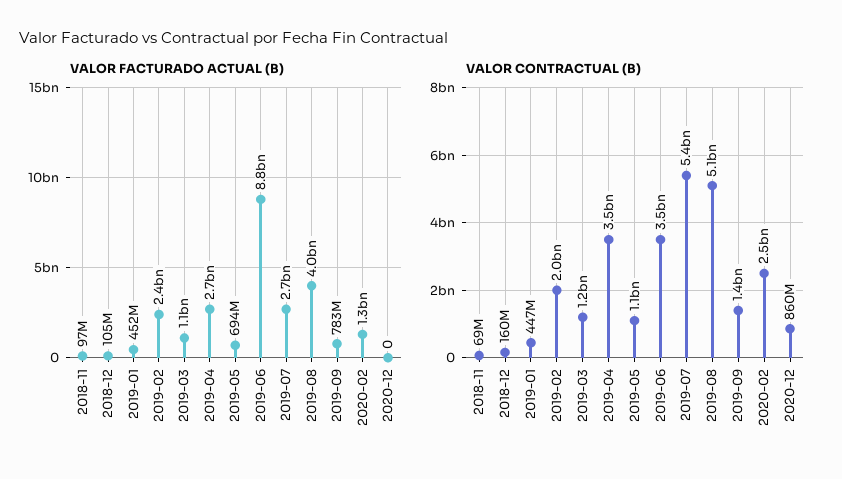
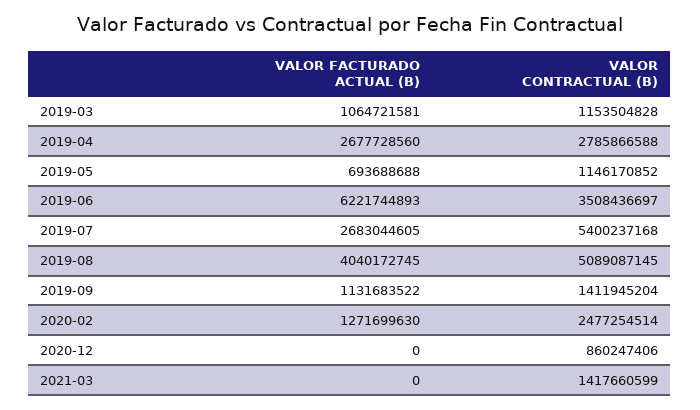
VALOR FACTURADO ACTUAL (B), 2018-11: 97000000 -> none
VALOR FACTURADO ACTUAL (B), 2018-12: 105000000 -> none
VALOR FACTURADO ACTUAL (B), 2019-01: 452000000 -> none
VALOR FACTURADO ACTUAL (B), 2019-02: 2400000000 -> none
VALOR FACTURADO ACTUAL (B), 2019-06: 8800000000 -> 6221744893
VALOR FACTURADO ACTUAL (B), 2019-09: 783000000 -> 1131683522
VALOR CONTRACTUAL (B), 2018-11: 69000000 -> none
VALOR CONTRACTUAL (B), 2018-12: 160000000 -> none
VALOR CONTRACTUAL (B), 2019-01: 447000000 -> none
VALOR CONTRACTUAL (B), 2019-02: 2000000000 -> none
VALOR CONTRACTUAL (B), 2019-04: 3500000000 -> 2785866588
VALOR FACTURADO ACTUAL (B), 2021-03: none -> 0
VALOR CONTRACTUAL (B), 2021-03: none -> 1417660599

